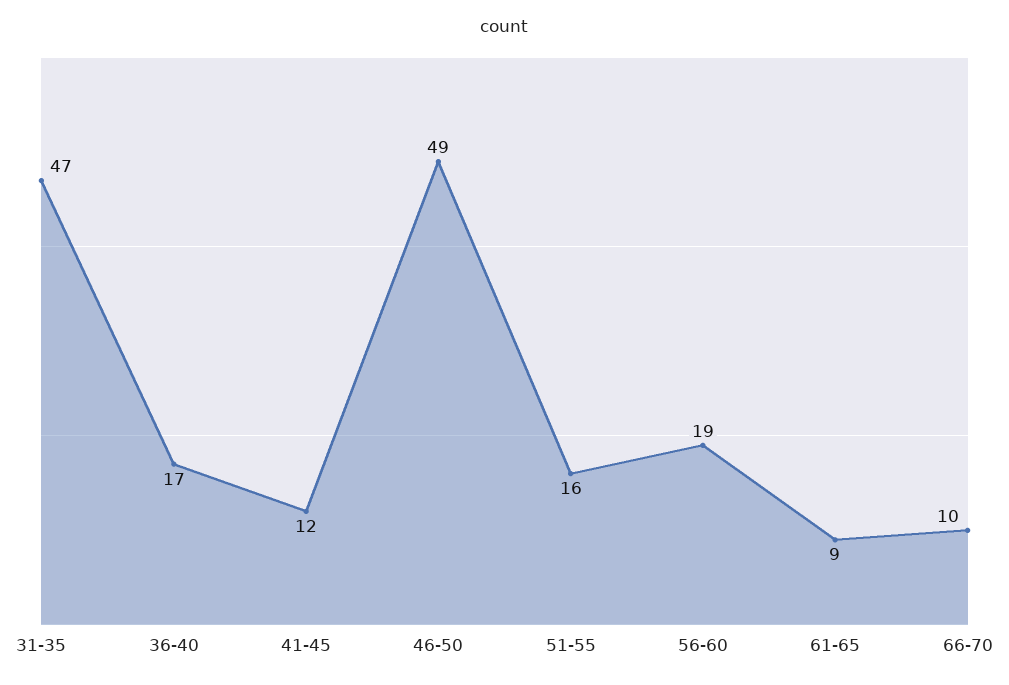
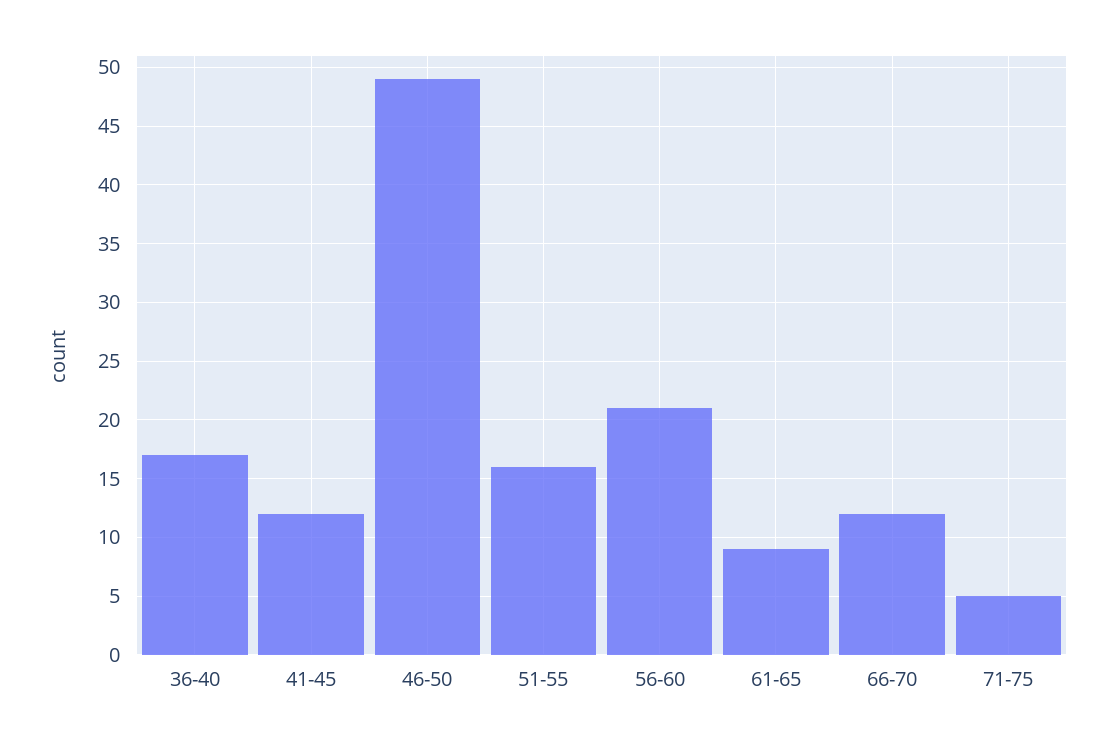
31-35: 47 -> none
56-60: 19 -> 21
66-70: 10 -> 12
71-75: none -> 5

